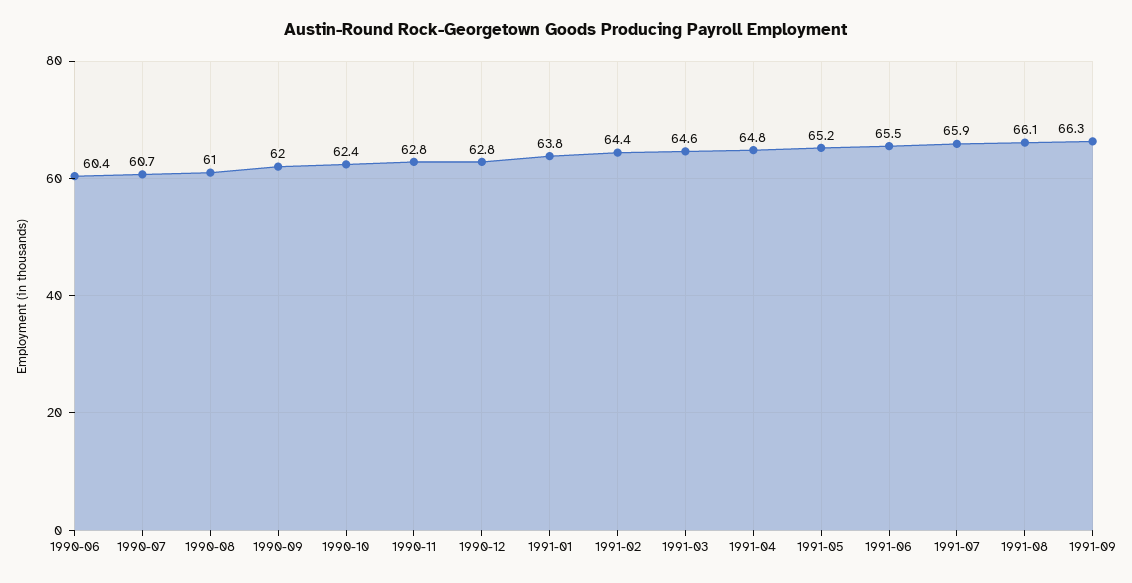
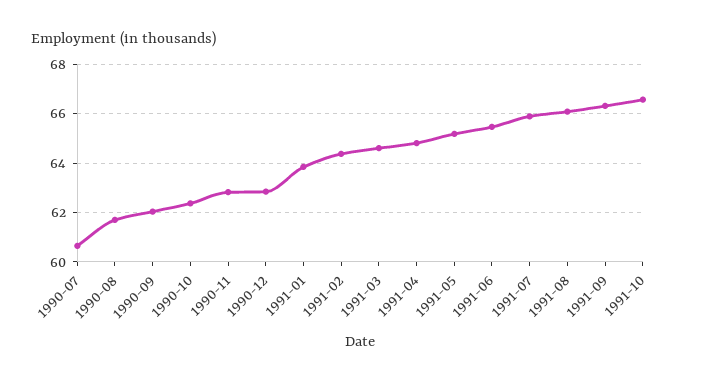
1990-06: 60.4 -> none
1990-08: 61 -> 61.75
1991-10: none -> 66.5

